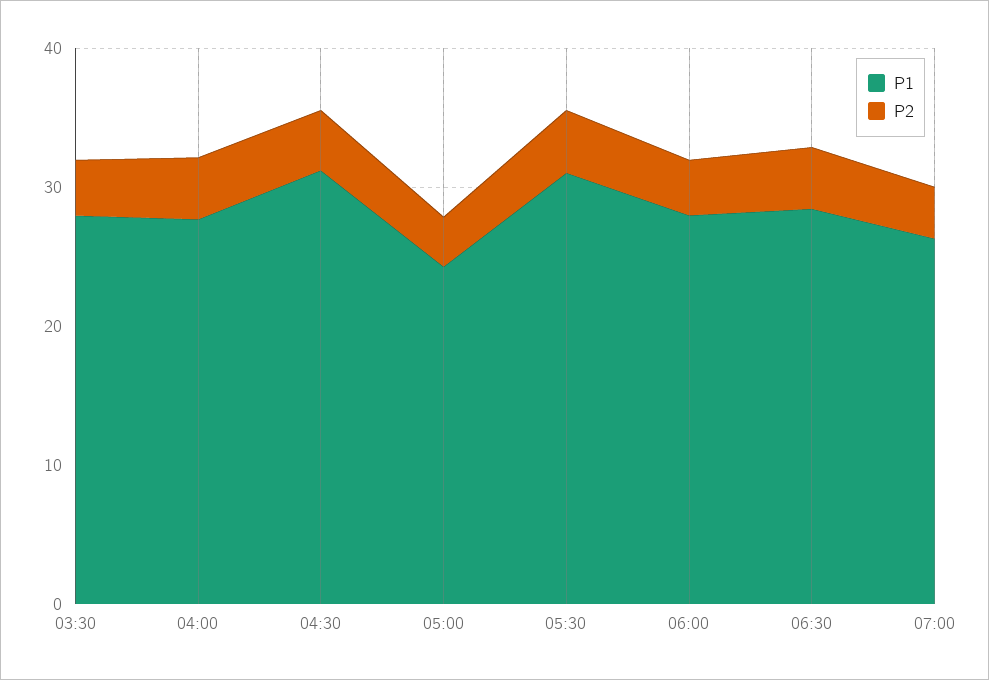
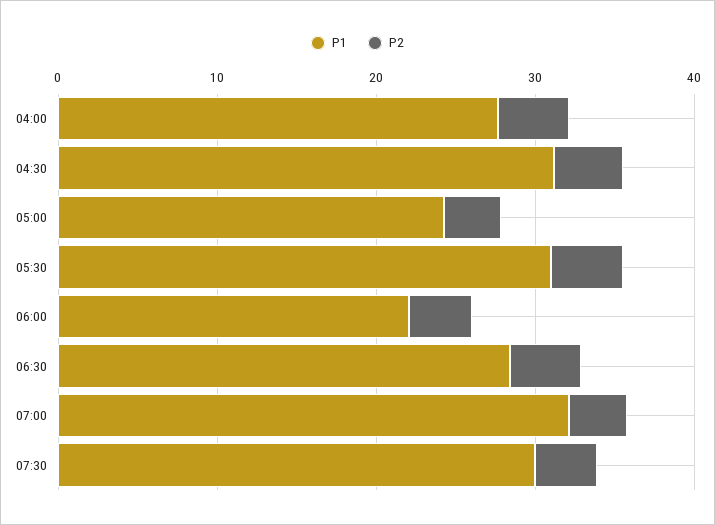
P1, 03:30: 28 -> none
P2, 03:30: 4 -> none
P1, 06:00: 28 -> 22
P1, 07:00: 26 -> 32
P1, 07:30: none -> 30
P2, 07:30: none -> 4

